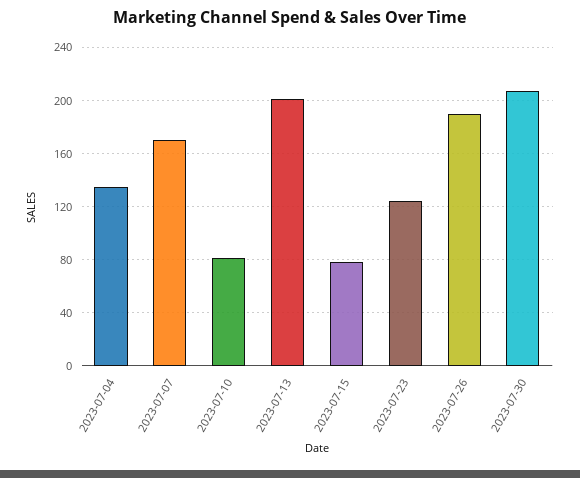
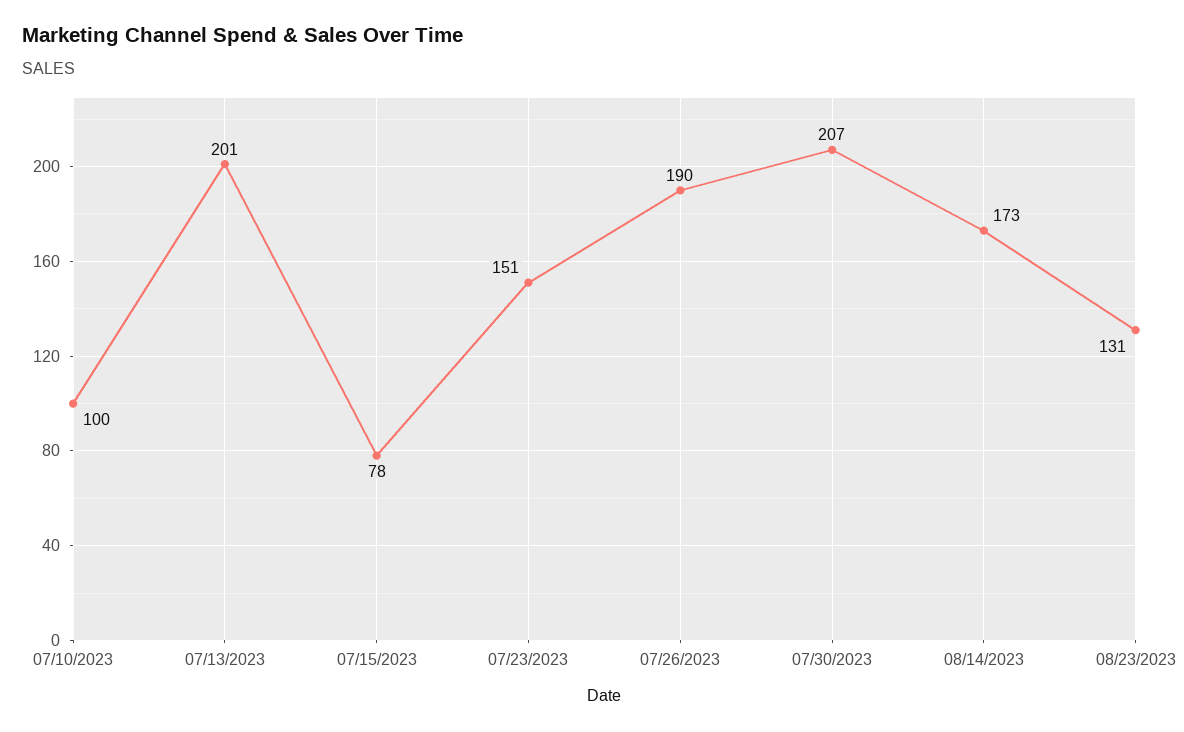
2023-07-04: 135 -> none
2023-07-07: 170 -> none
2023-07-10: 80 -> 100
2023-07-23: 125 -> 151
08/14/2023: none -> 173
08/23/2023: none -> 131

